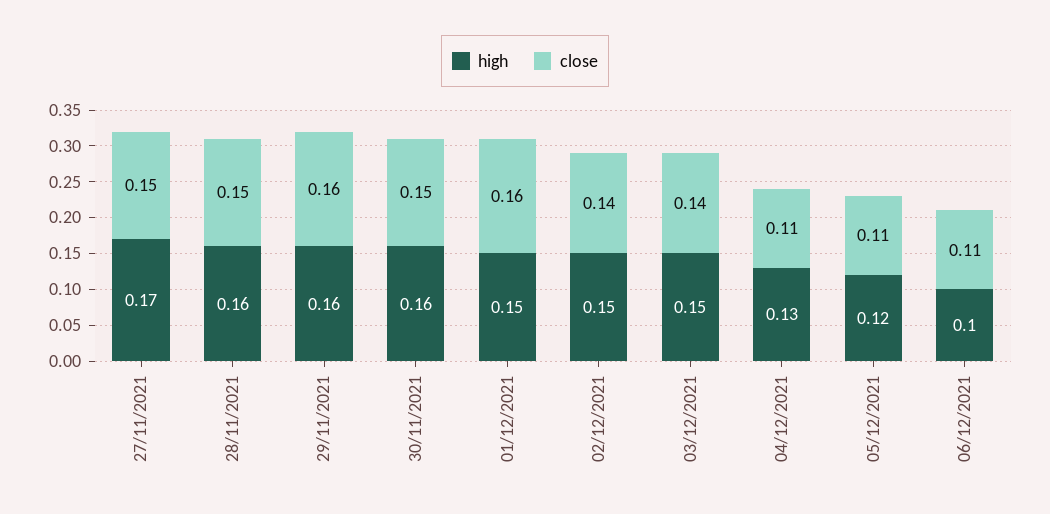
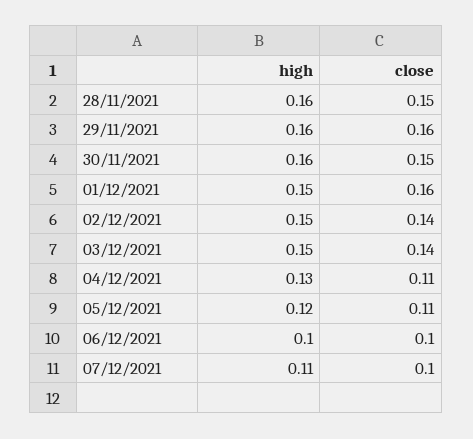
high, 27/11/2021: 0.17 -> none
close, 27/11/2021: 0.15 -> none
close, 06/12/2021: 0.11 -> 0.1
high, 07/12/2021: none -> 0.11
close, 07/12/2021: none -> 0.1

